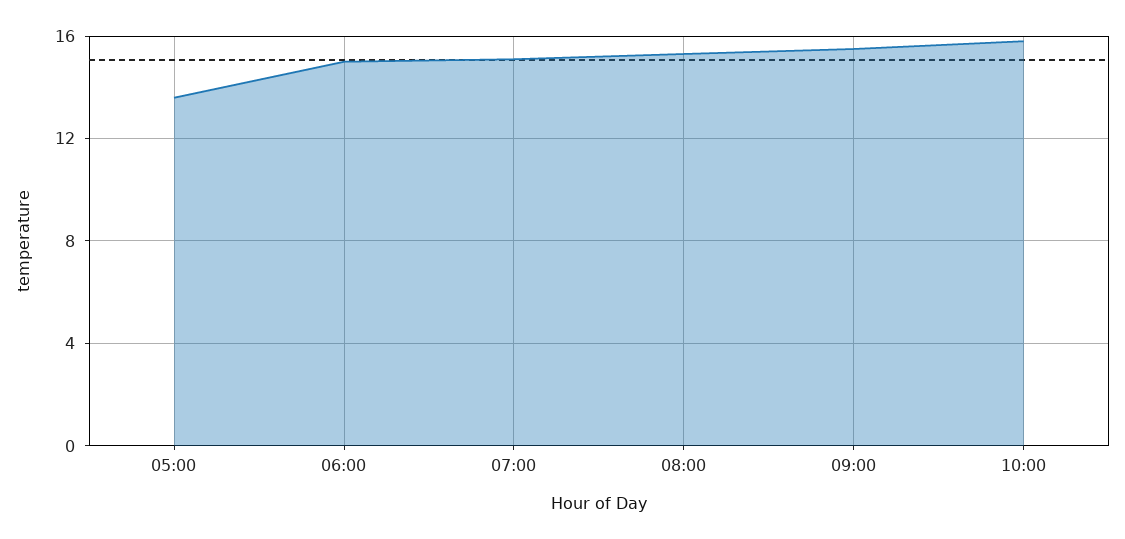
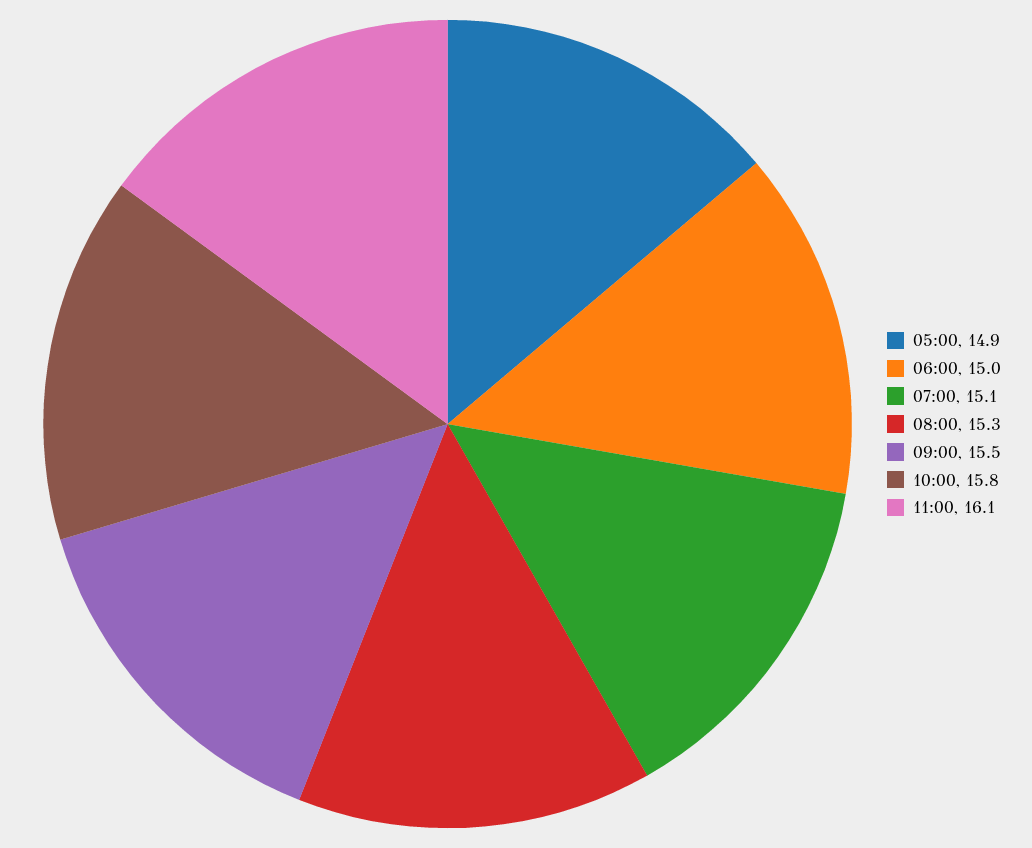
05:00: 13.5 -> 14.9
11:00: none -> 16.1

